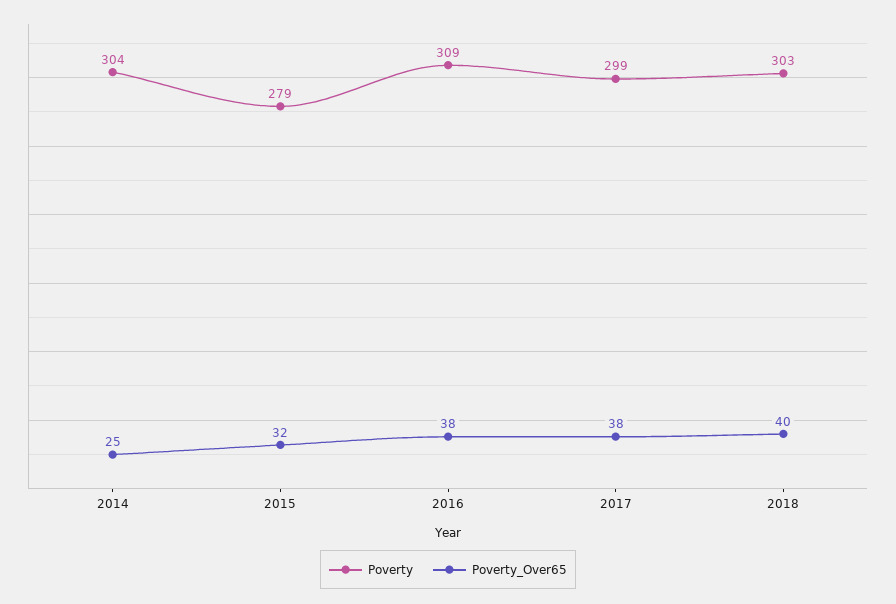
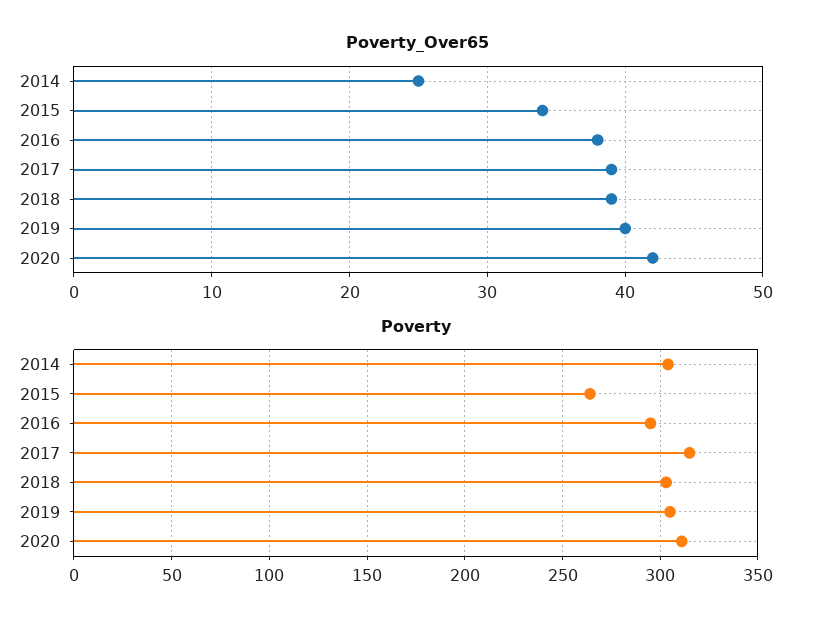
Poverty, 2015: 279 -> 265
Poverty_Over65, 2015: 32 -> 34
Poverty, 2016: 309 -> 295
Poverty, 2017: 299 -> 315
Poverty_Over65, 2017: 38 -> 39
Poverty_Over65, 2018: 40 -> 39
Poverty_Over65, 2019: none -> 40
Poverty_Over65, 2020: none -> 42
Poverty, 2019: none -> 305
Poverty, 2020: none -> 310

